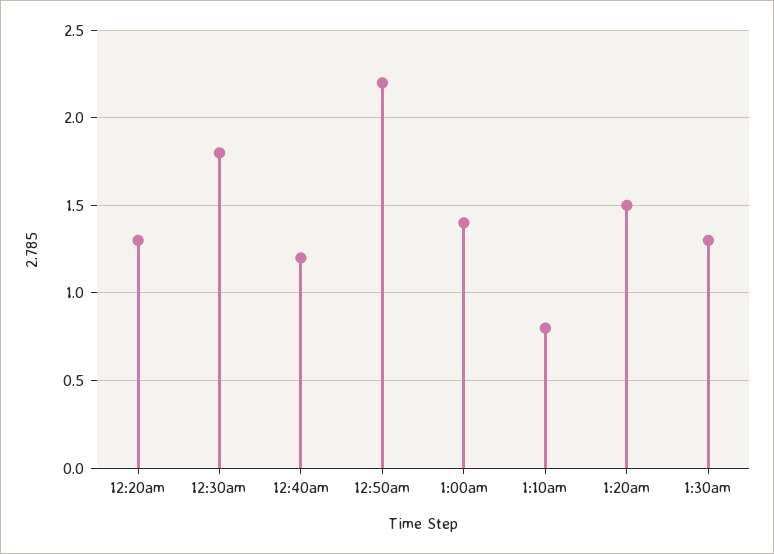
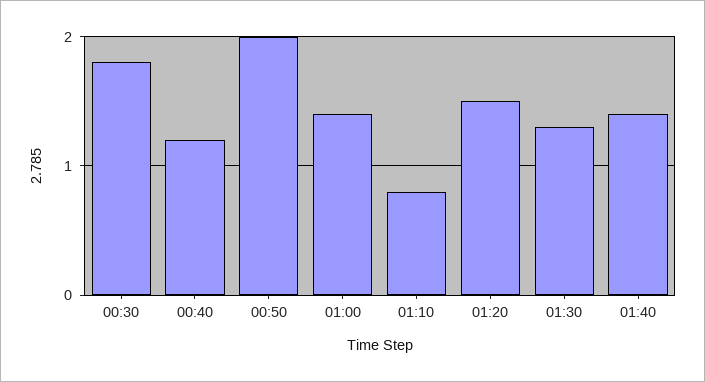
12:20am: 1.3 -> none
12:50am: 2.2 -> 2
01:40: none -> 1.4

